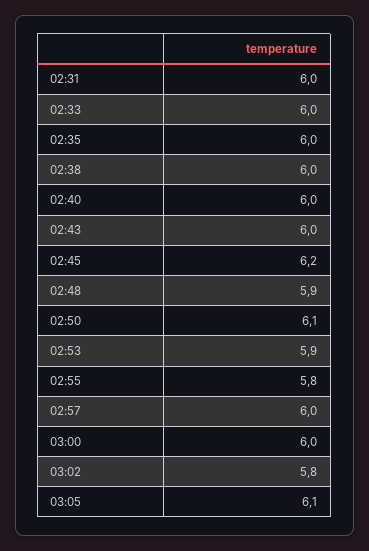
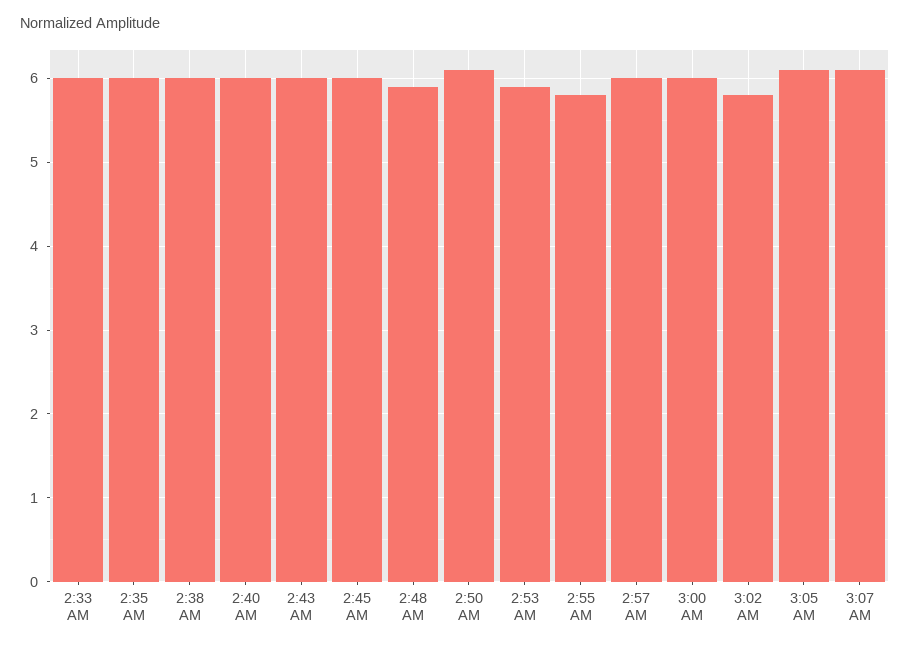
02:31: 6 -> none
02:45: 6.2 -> 6
3:07 AM: none -> 6.1

